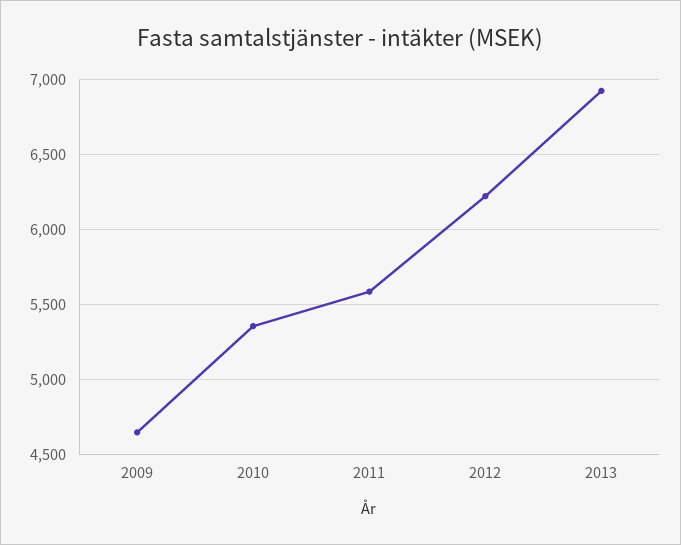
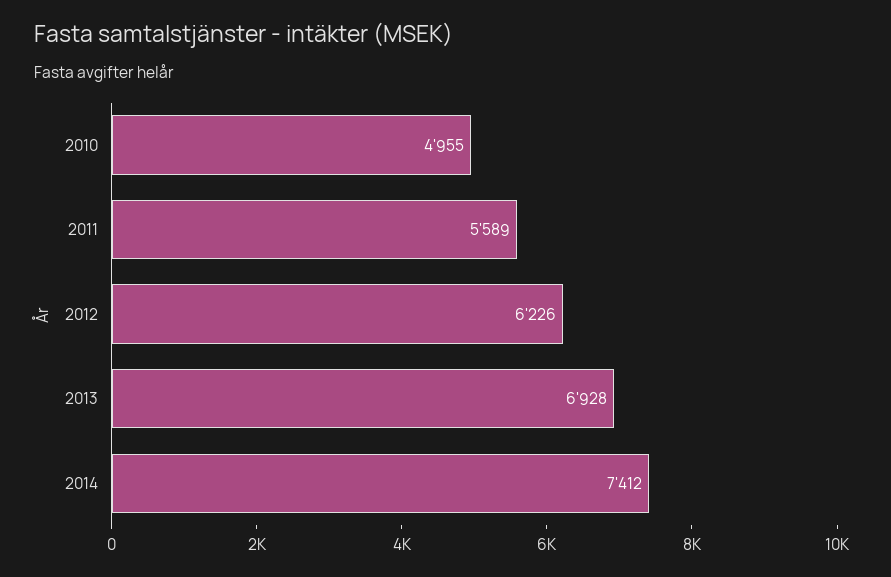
2009: 4650 -> none
2010: 5350 -> 4955
2014: none -> 7412

